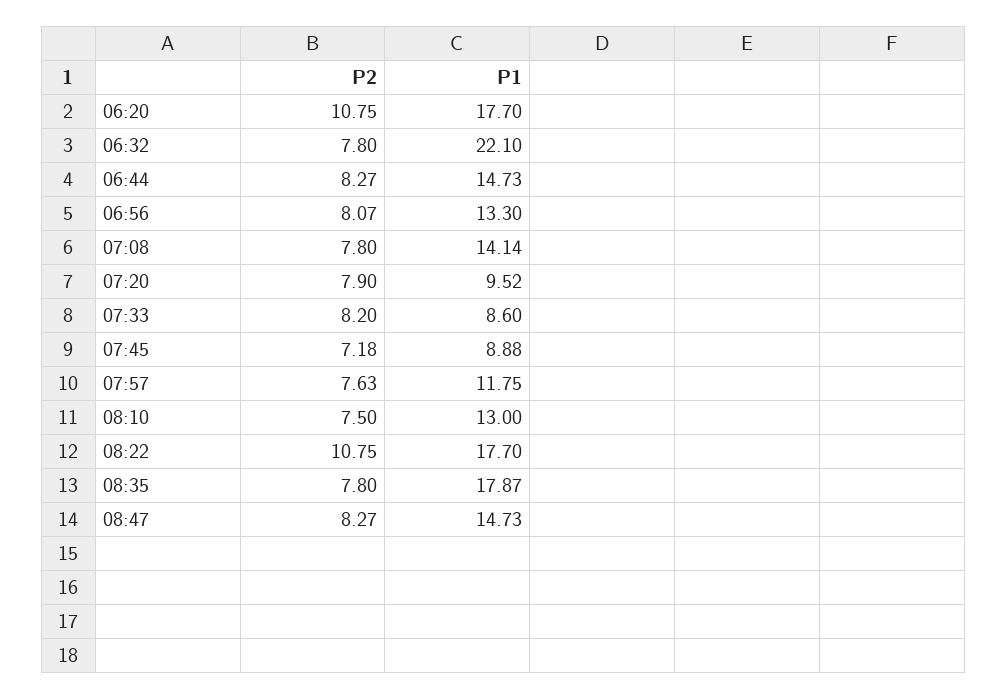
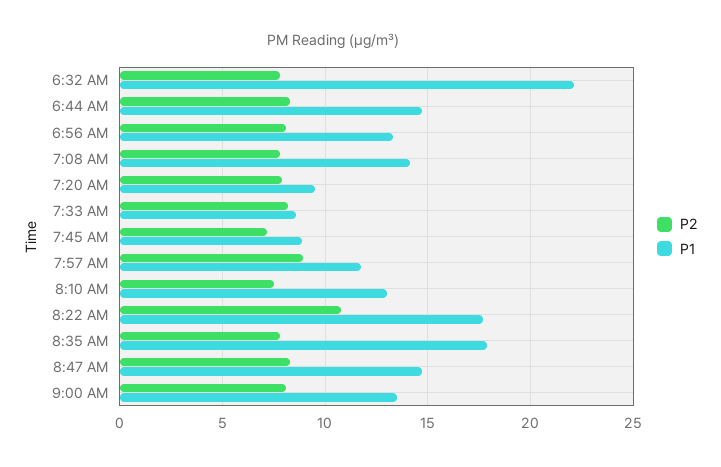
P2, 06:20: 10.75 -> none
P1, 06:20: 17.7 -> none
P2, 07:57: 7.63 -> 9
P2, 9:00 AM: none -> 8
P1, 9:00 AM: none -> 13.5

